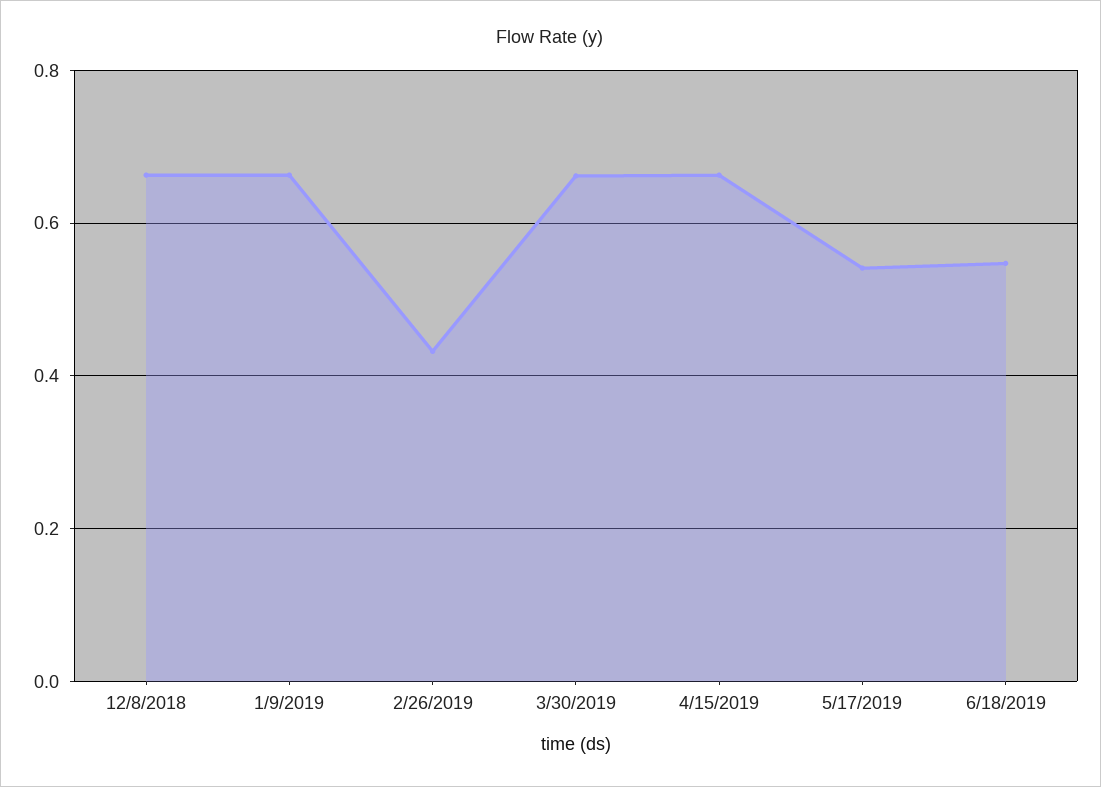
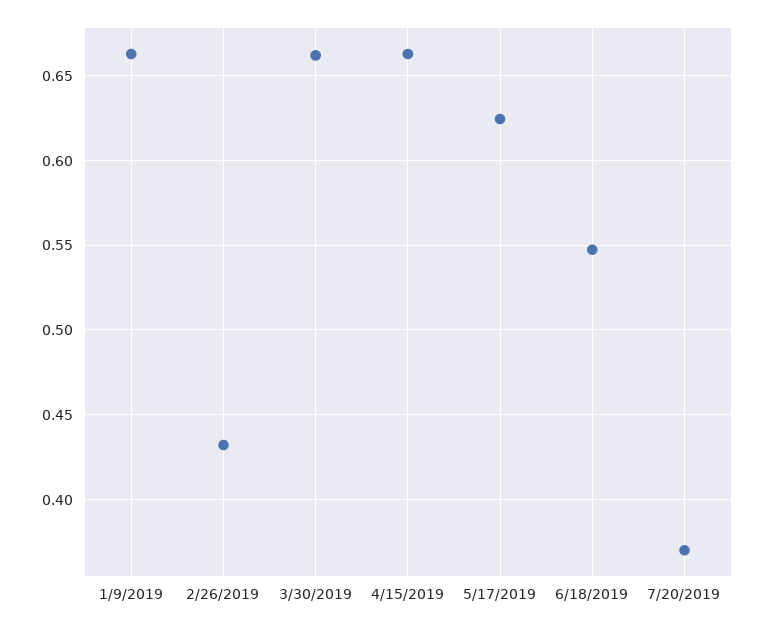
12/8/2018: 0.66 -> none
5/17/2019: 0.54 -> 0.625
7/20/2019: none -> 0.37

